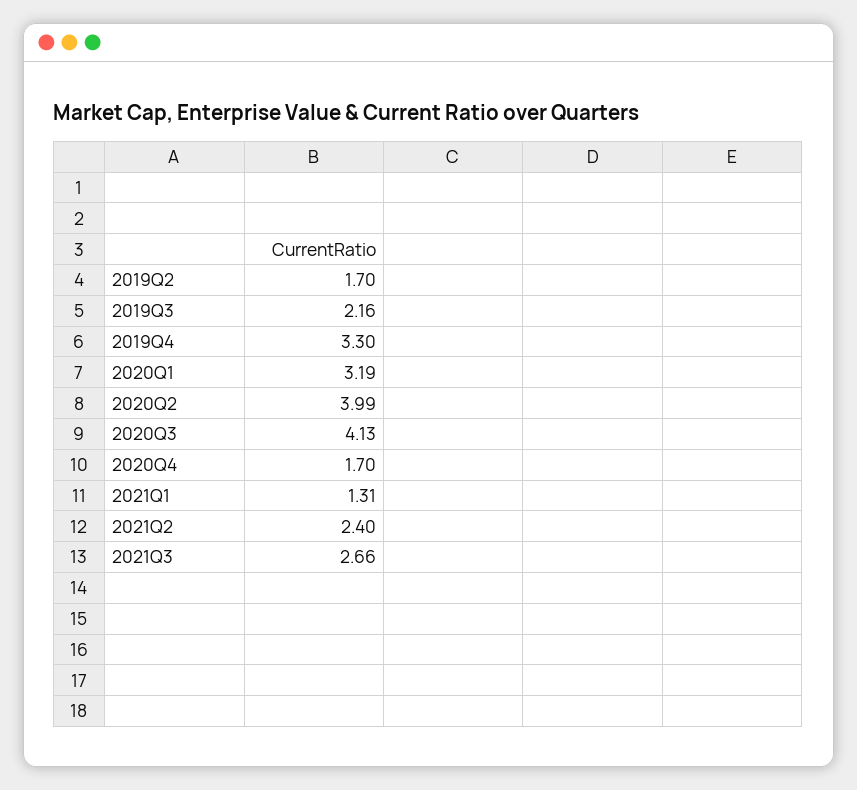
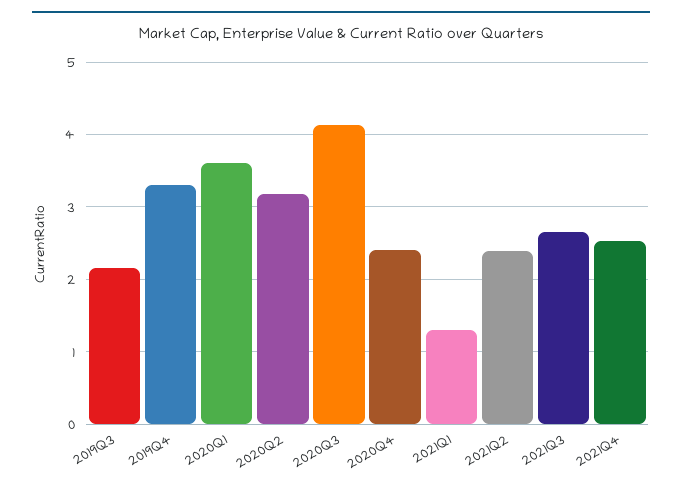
2019Q2: 1.7 -> none
2020Q1: 3.19 -> 3.6
2020Q2: 3.99 -> 3.2
2020Q4: 1.7 -> 2.4
2021Q4: none -> 2.5

